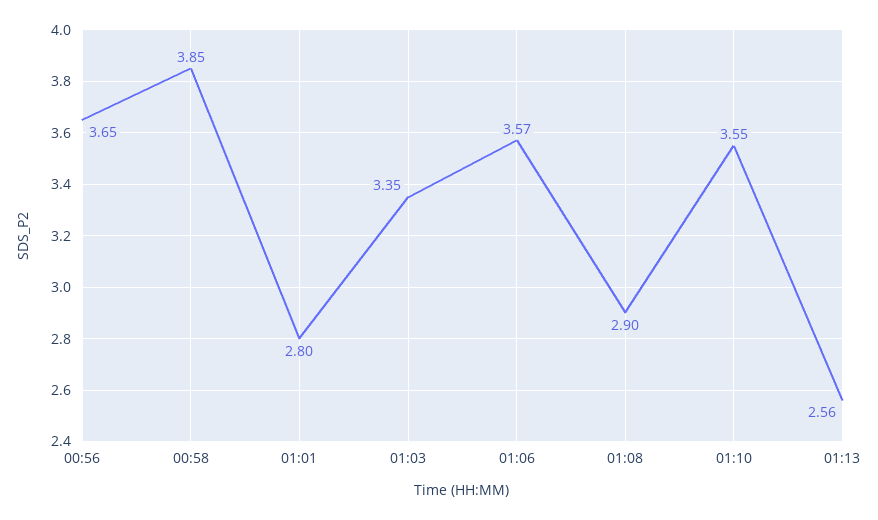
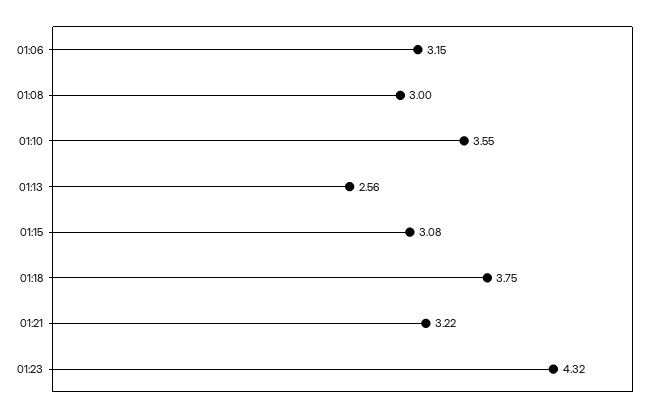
00:56: 3.65 -> none
00:58: 3.85 -> none
01:01: 2.8 -> none
01:03: 3.35 -> none
01:06: 3.57 -> 3.15
01:08: 2.9 -> 3
01:15: none -> 3.08
01:18: none -> 3.75
01:21: none -> 3.22
01:23: none -> 4.32

